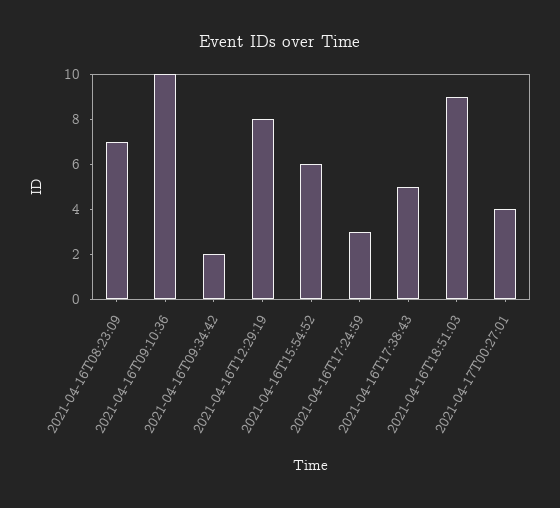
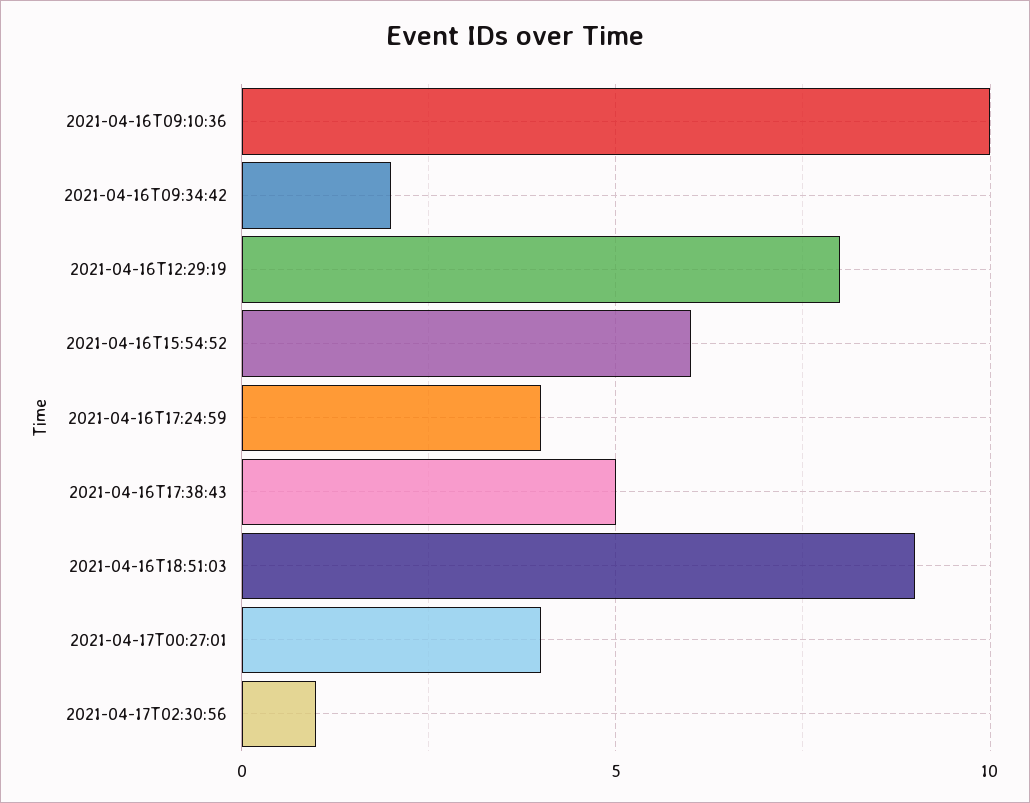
2021-04-16T08:23:09: 7 -> none
2021-04-16T17:24:59: 3 -> 4
2021-04-17T02:30:56: none -> 1

